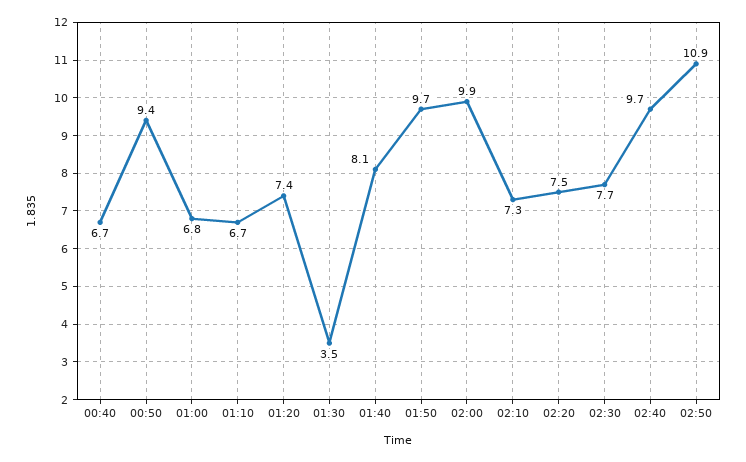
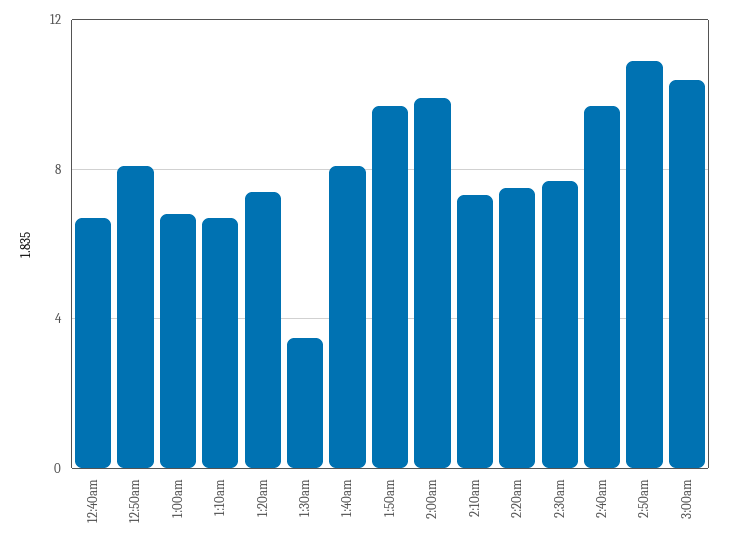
00:50: 9.4 -> 8
3:00am: none -> 10.5

